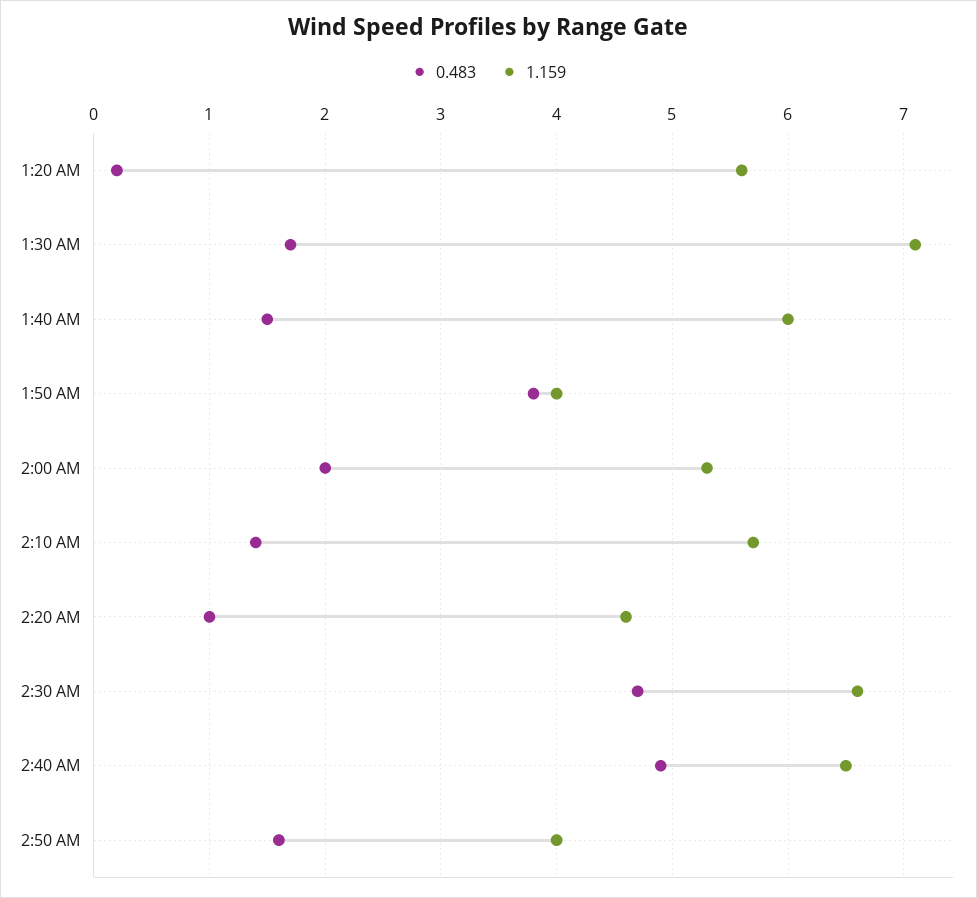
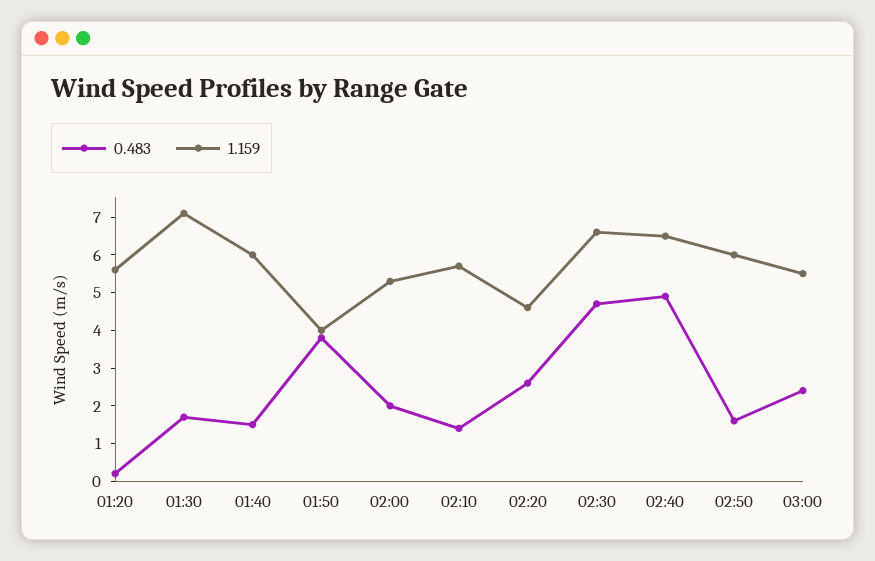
0.483, 2:20 AM: 1 -> 2.5
1.159, 2:50 AM: 4 -> 6
0.483, 03:00: none -> 2.5
1.159, 03:00: none -> 5.5

